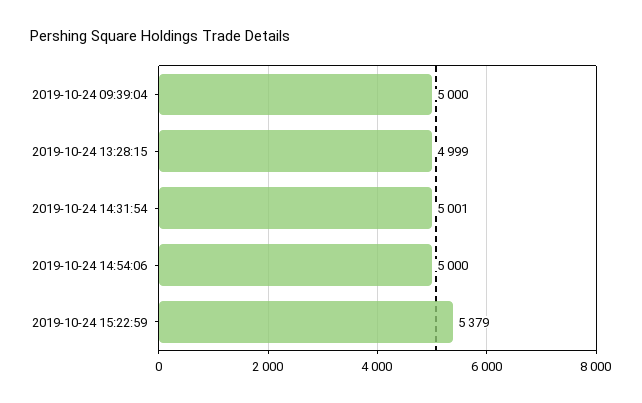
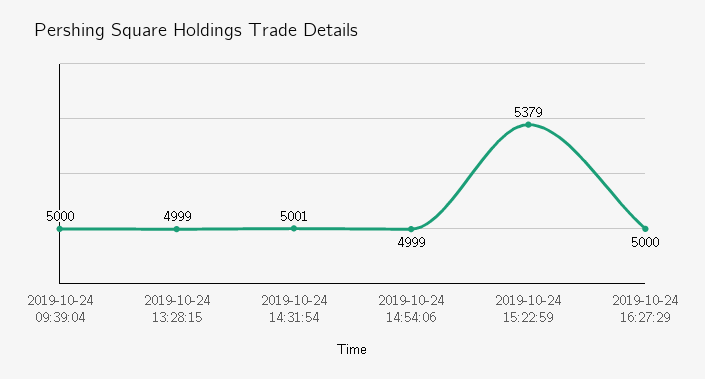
2019-10-24 14:54:06: 5000 -> 4999
2019-10-24 16:27:29: none -> 5000

